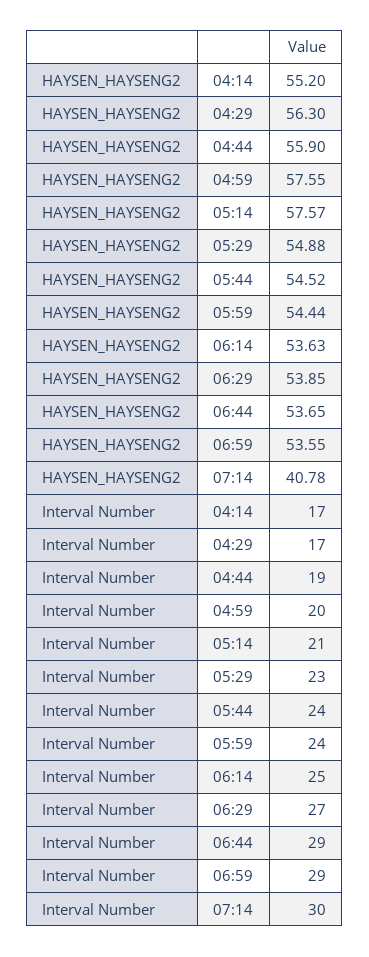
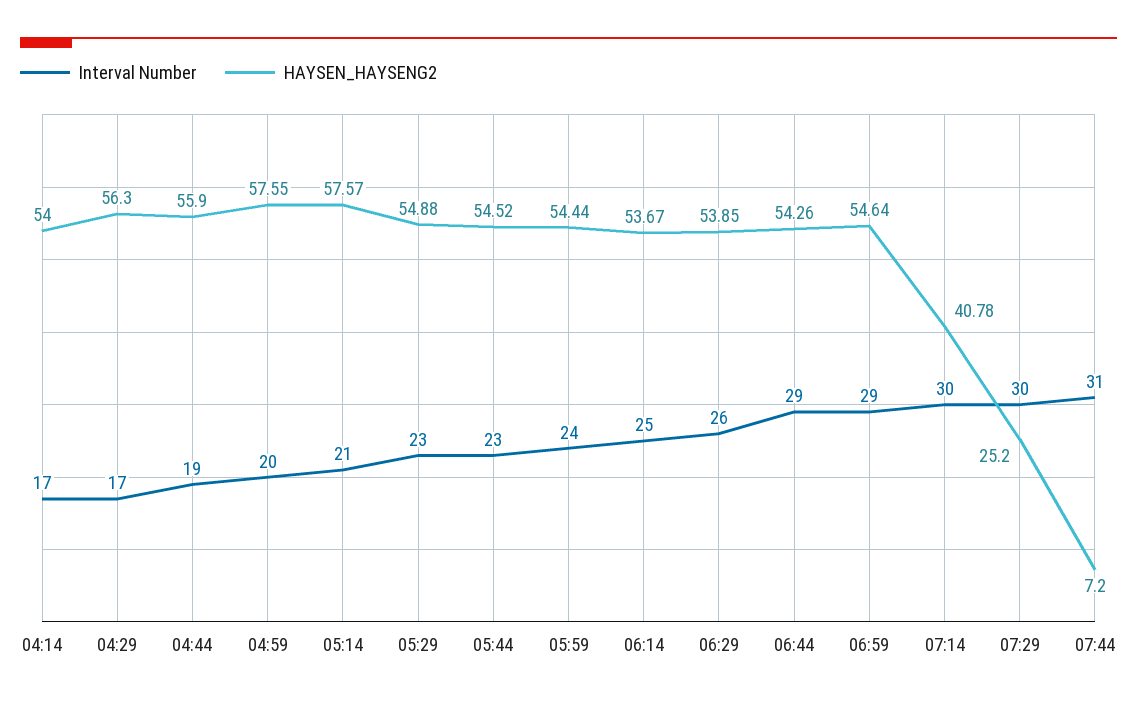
HAYSEN_HAYSENG2, 04:14: 55.2 -> 54
HAYSEN_HAYSENG2, 06:14: 53.63 -> 53.67
HAYSEN_HAYSENG2, 06:44: 53.65 -> 54.26
HAYSEN_HAYSENG2, 06:59: 53.55 -> 54.64
Interval Number, 05:44: 24 -> 23
Interval Number, 06:29: 27 -> 26
Interval Number, 07:29: none -> 30
HAYSEN_HAYSENG2, 07:29: none -> 25.2
Interval Number, 07:44: none -> 31
HAYSEN_HAYSENG2, 07:44: none -> 7.2

